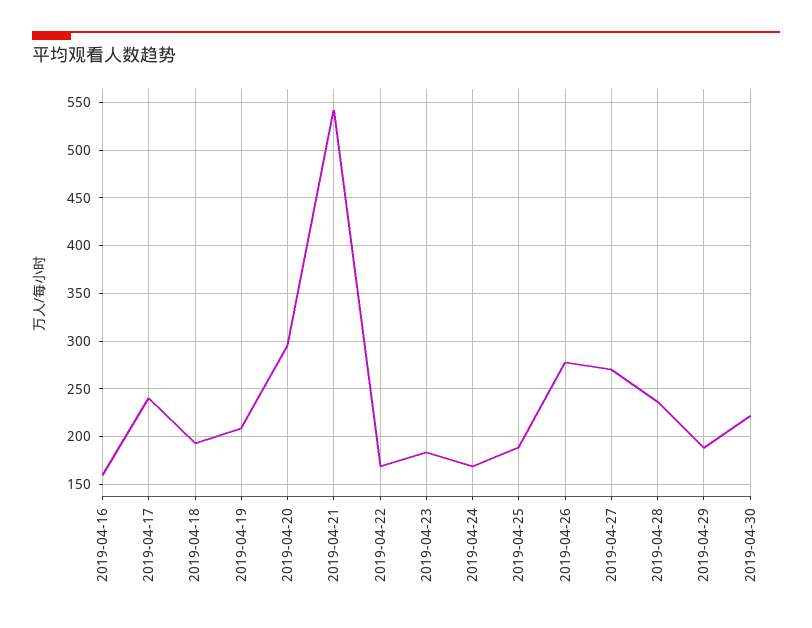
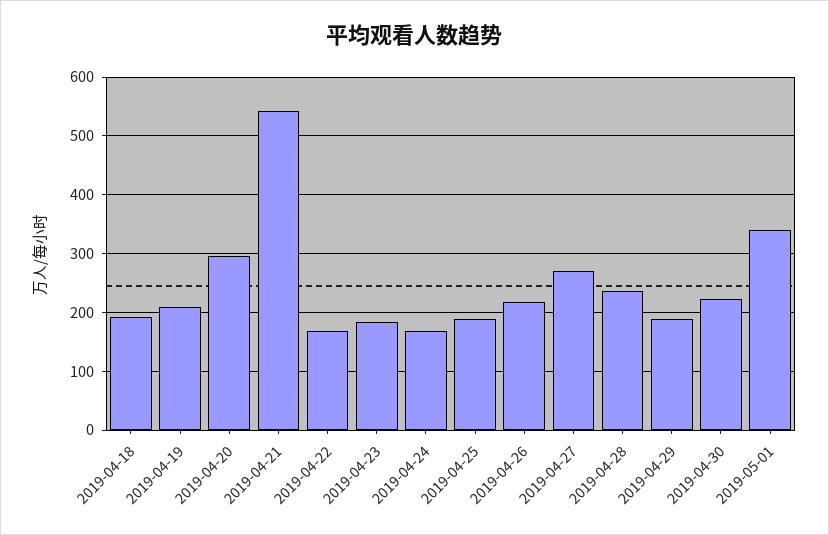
2019-04-16: 160 -> none
2019-04-17: 240 -> none
2019-04-26: 280 -> 220
2019-05-01: none -> 340

